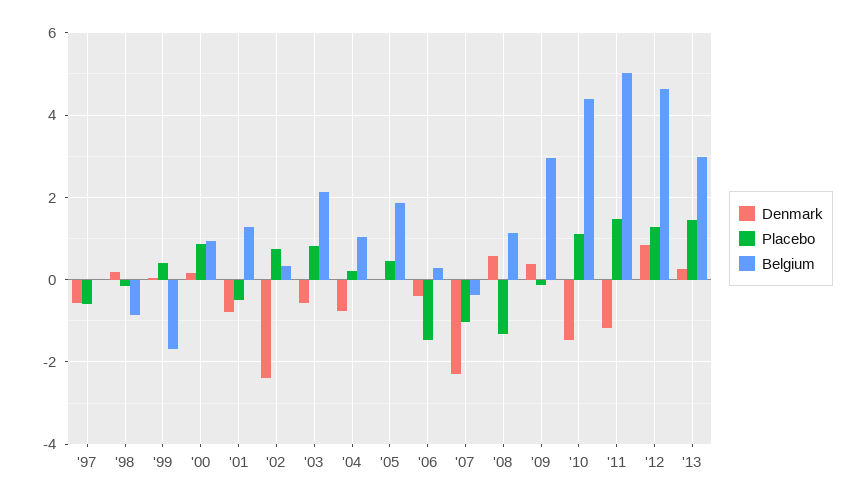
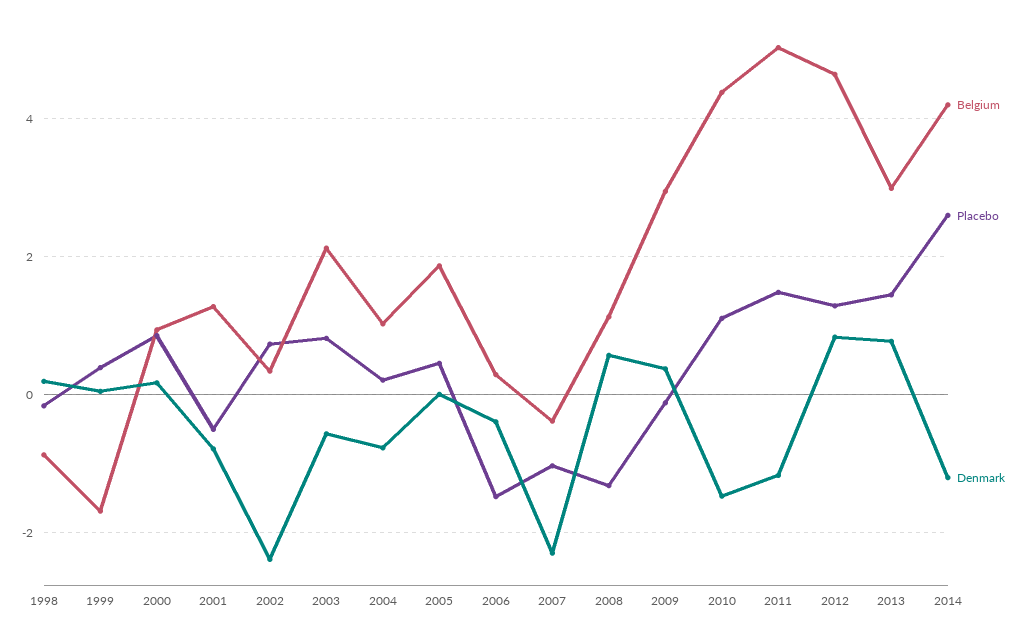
Denmark, '97: -0.6 -> none
Placebo, '97: -0.6 -> none
Belgium, '97: 0 -> none
Denmark, '13: 0.2 -> 0.8
Belgium, 2014: none -> 4.2
Placebo, 2014: none -> 2.6
Denmark, 2014: none -> -1.2

